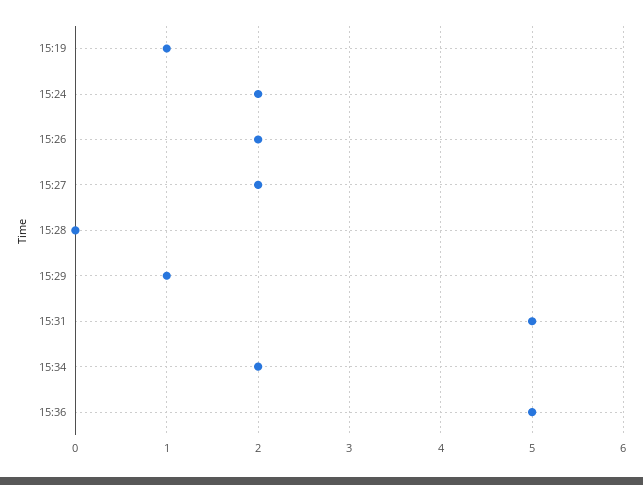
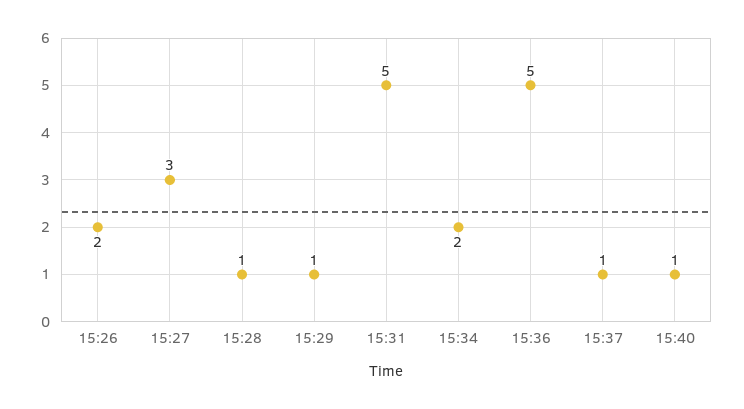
15:19: 1 -> none
15:24: 2 -> none
15:27: 2 -> 3
15:28: 0 -> 1
15:37: none -> 1
15:40: none -> 1

